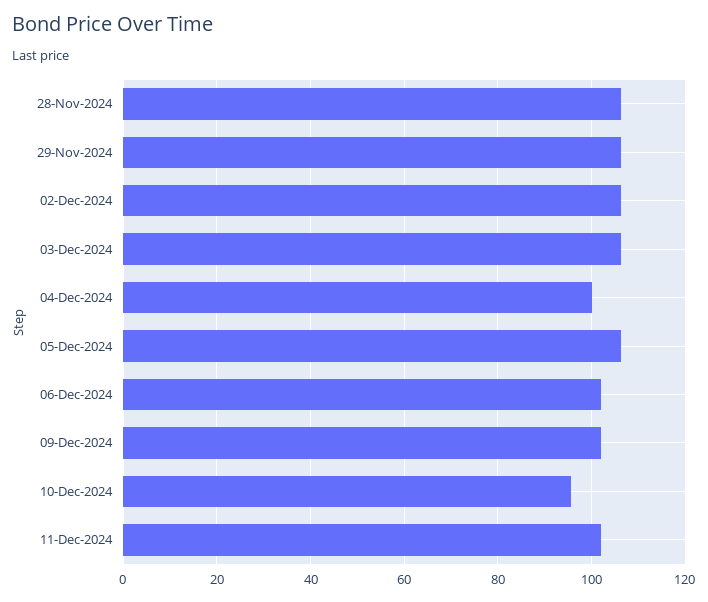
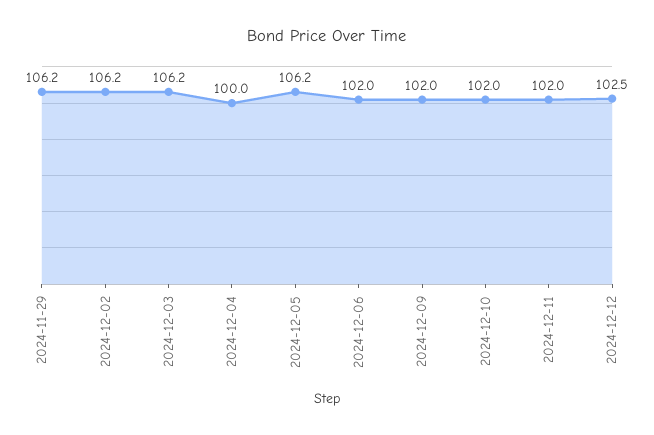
28-Nov-2024: 106 -> none
10-Dec-2024: 96 -> 102
2024-12-12: none -> 102.5

